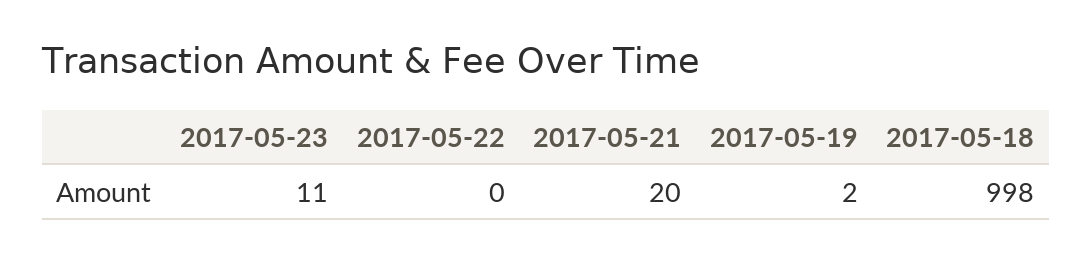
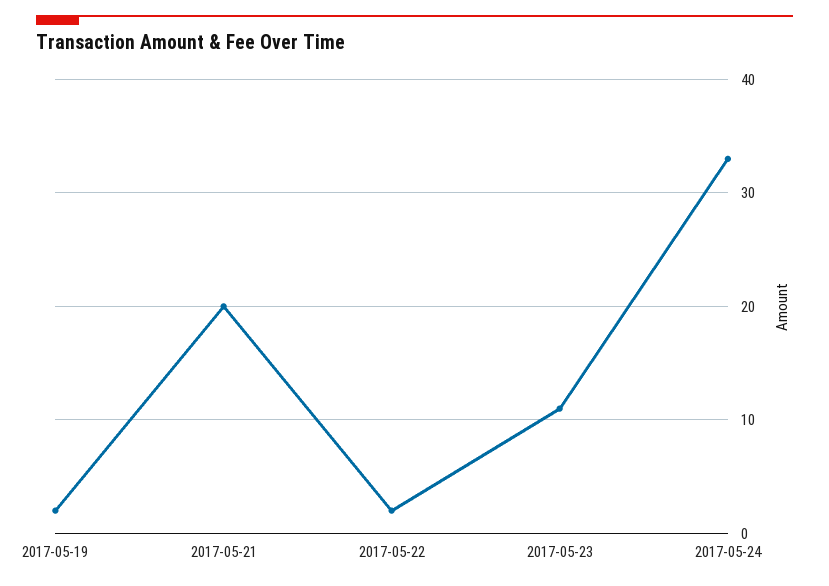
2017-05-22: 0 -> 2
2017-05-18: 998 -> none
2017-05-24: none -> 33

